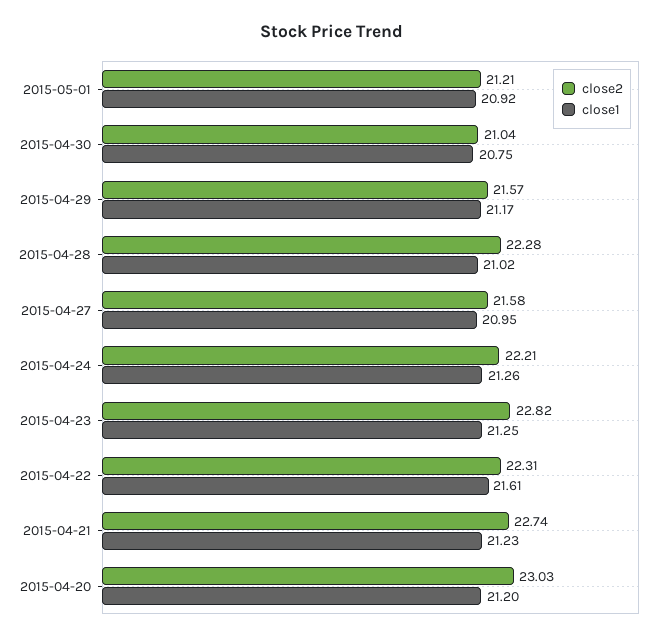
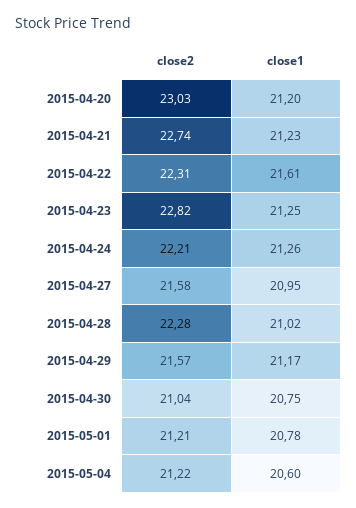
close1, 2015-05-01: 20.92 -> 20.78
close2, 2015-05-04: none -> 21.22
close1, 2015-05-04: none -> 20.6

